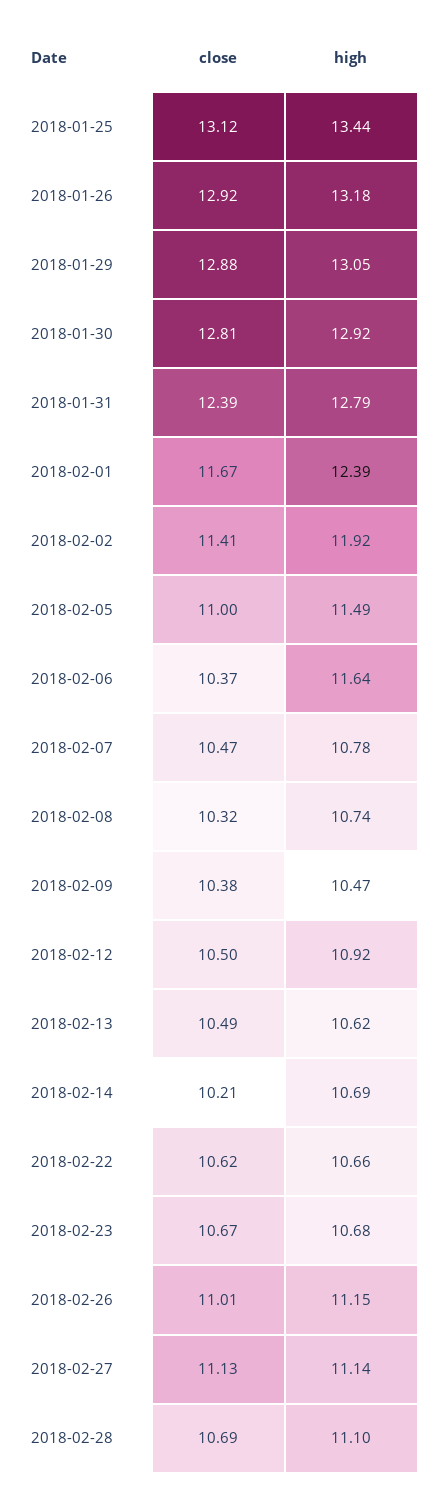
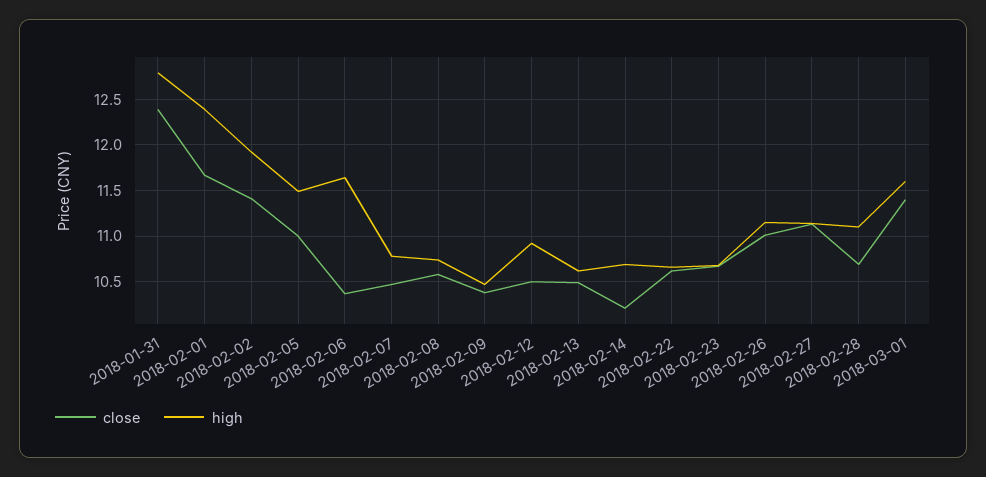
close, 2018-01-25: 13.12 -> none
high, 2018-01-25: 13.44 -> none
close, 2018-01-26: 12.92 -> none
high, 2018-01-26: 13.18 -> none
close, 2018-01-29: 12.88 -> none
high, 2018-01-29: 13.05 -> none
close, 2018-01-30: 12.81 -> none
high, 2018-01-30: 12.92 -> none
close, 2018-02-08: 10.32 -> 10.6
close, 2018-03-01: none -> 11.4
high, 2018-03-01: none -> 11.6

